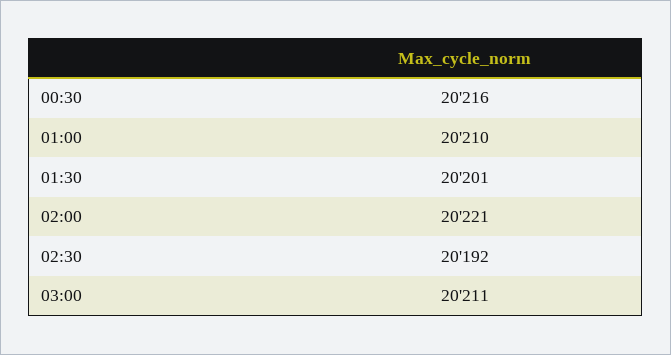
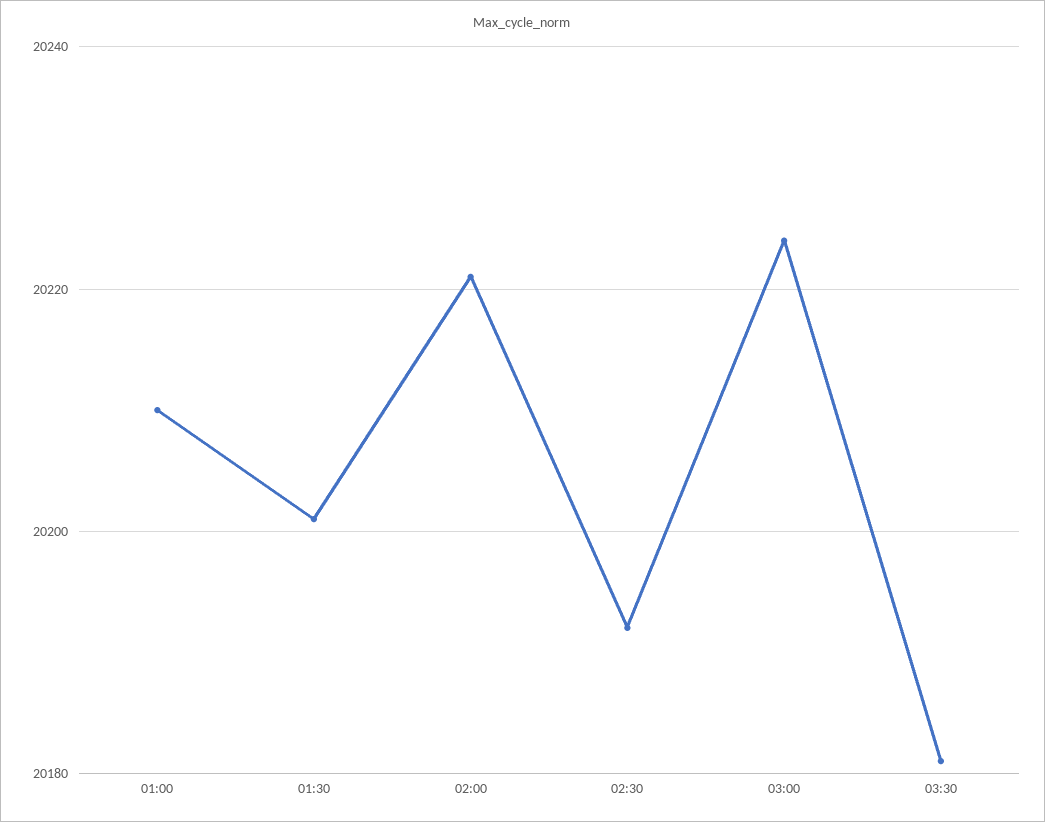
00:30: 20216 -> none
03:00: 20211 -> 20225
03:30: none -> 20180

